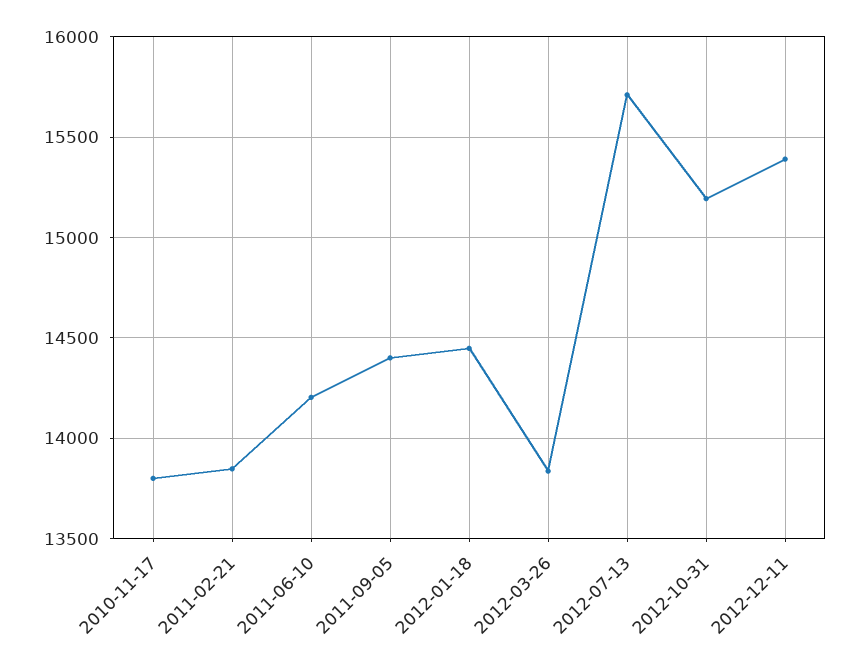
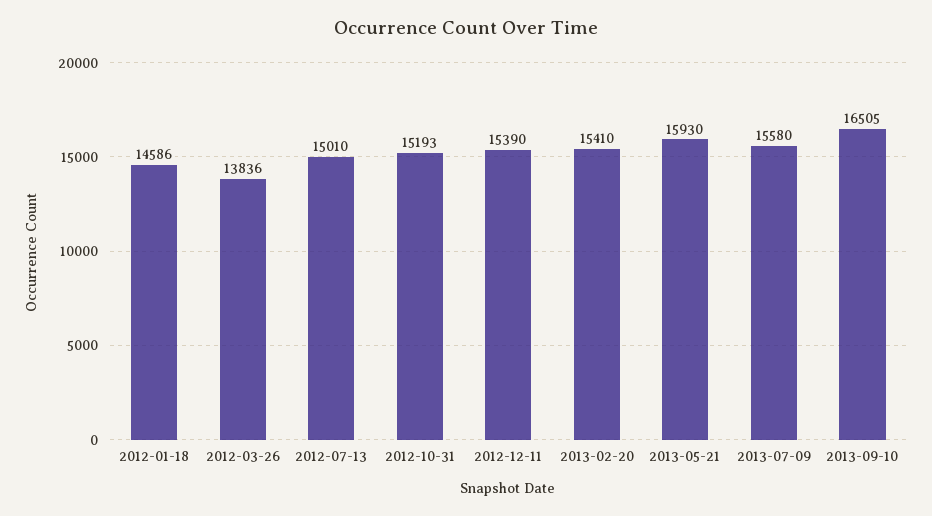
2010-11-17: 13800 -> none
2011-02-21: 13850 -> none
2011-06-10: 14200 -> none
2011-09-05: 14400 -> none
2012-01-18: 14450 -> 14586
2012-07-13: 15700 -> 15010
2013-02-20: none -> 15410
2013-05-21: none -> 15930
2013-07-09: none -> 15580
2013-09-10: none -> 16505

